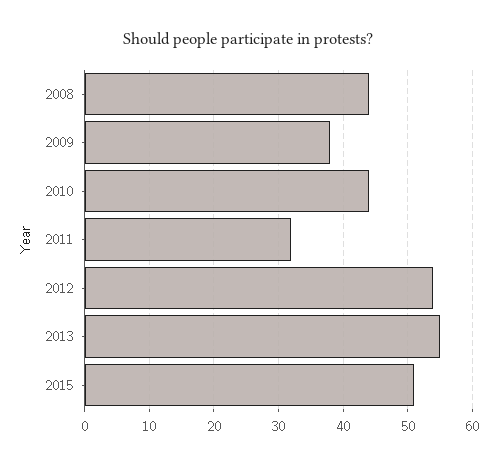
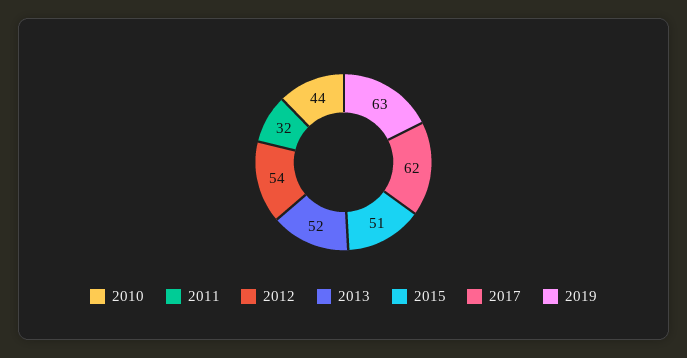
2008: 44 -> none
2009: 38 -> none
2013: 55 -> 52
2017: none -> 62
2019: none -> 63

